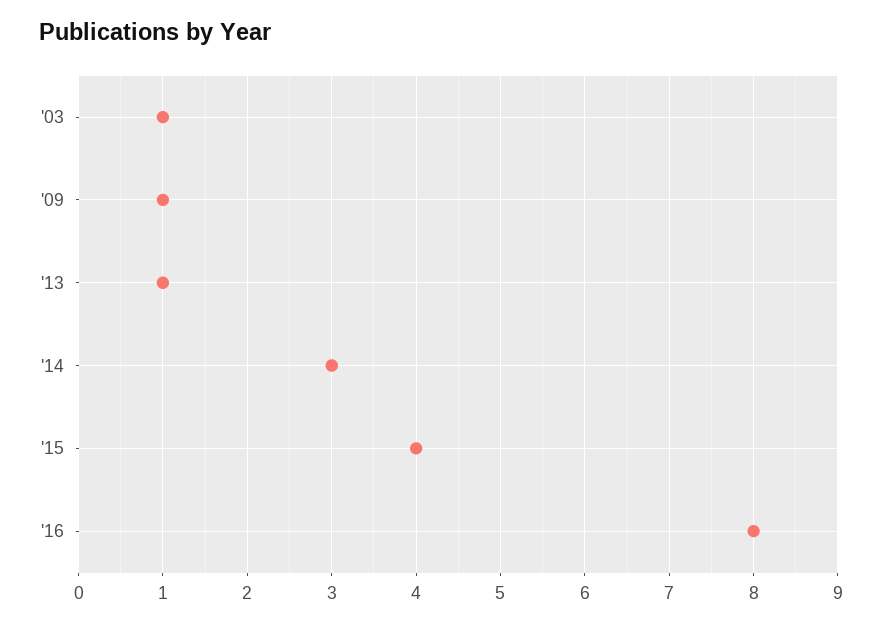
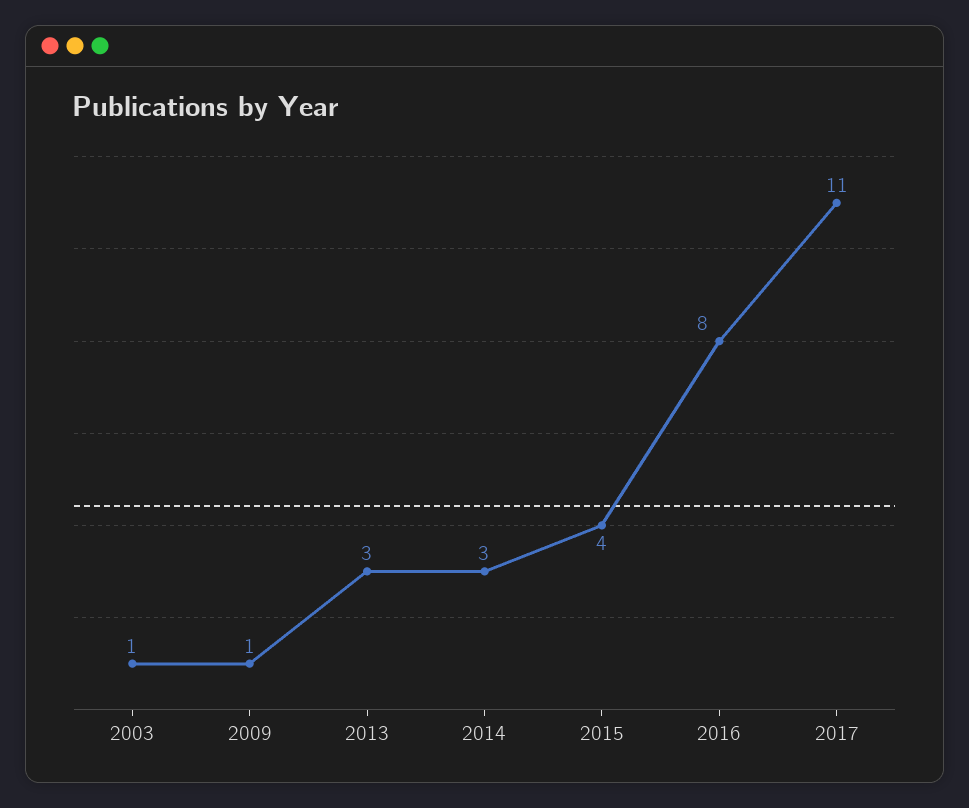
'13: 1 -> 3
2017: none -> 11

